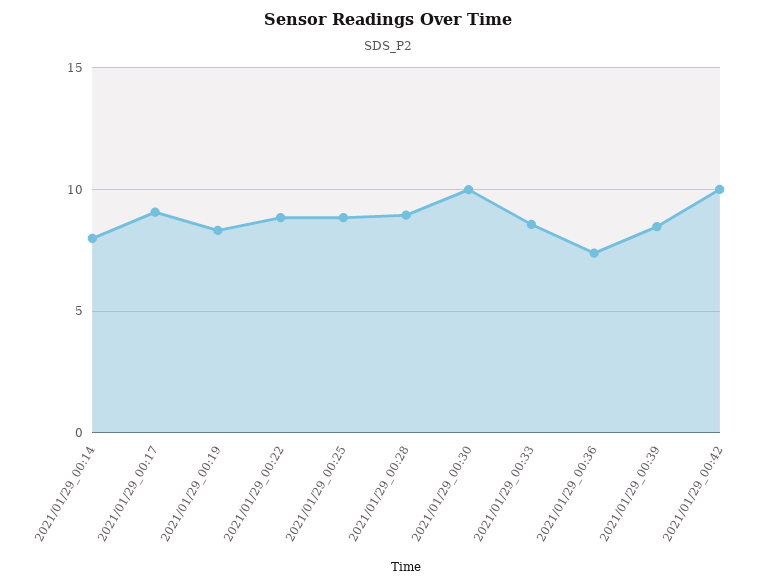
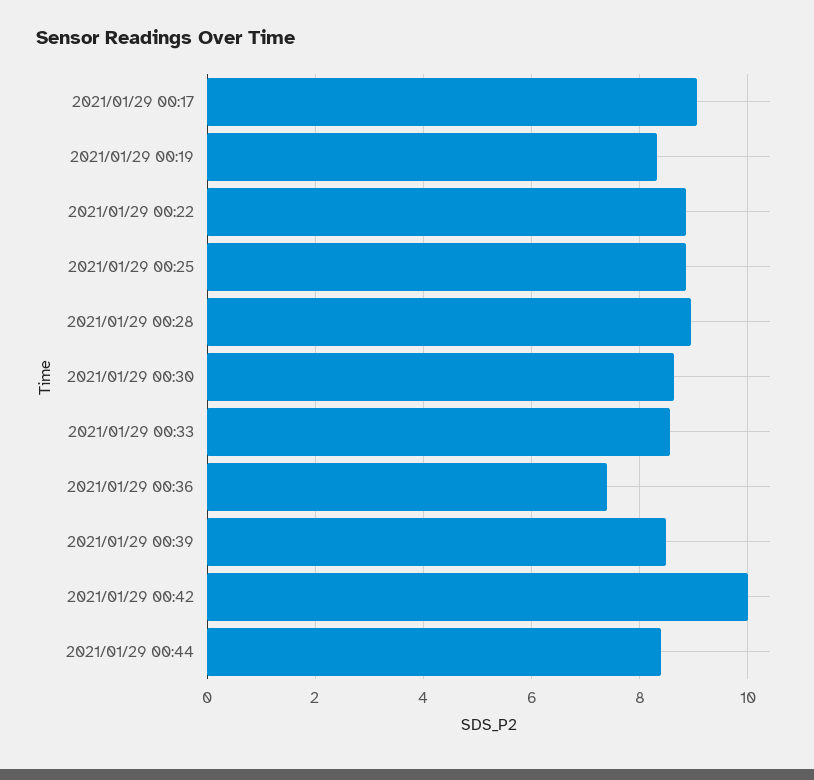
2021/01/29_00:14: 8 -> none
2021/01/29_00:30: 10 -> 8.6
2021/01/29 00:44: none -> 8.4

